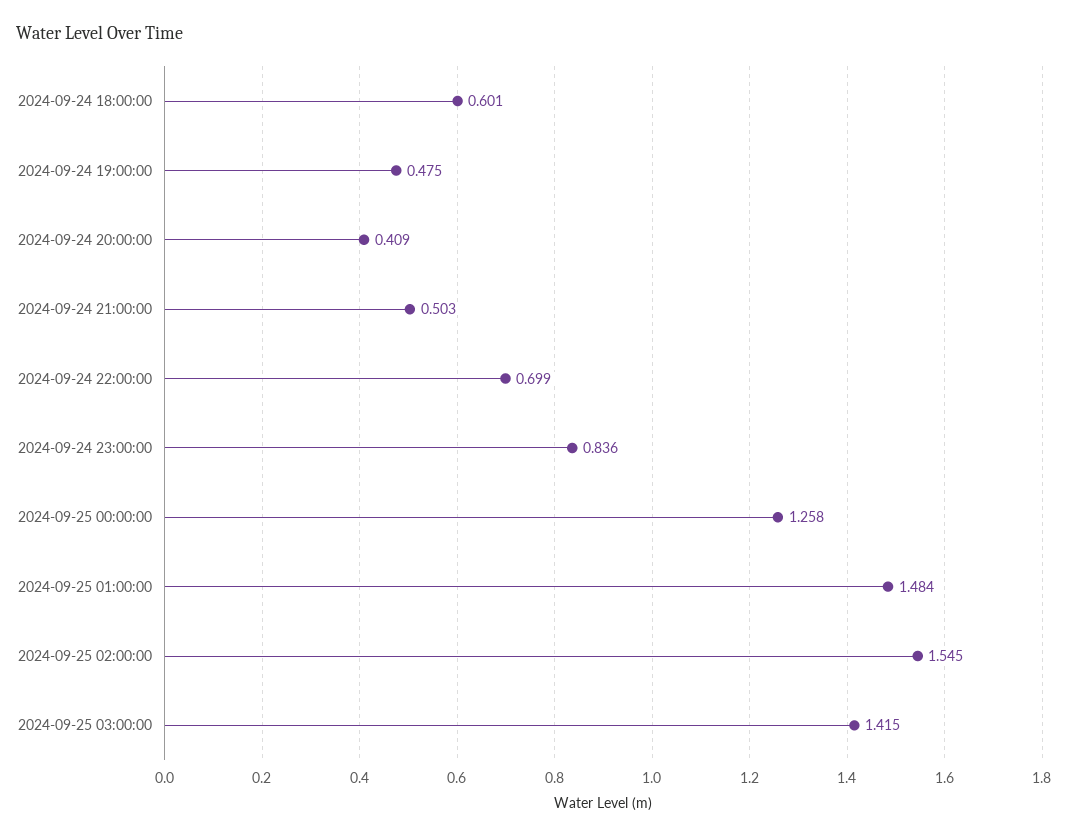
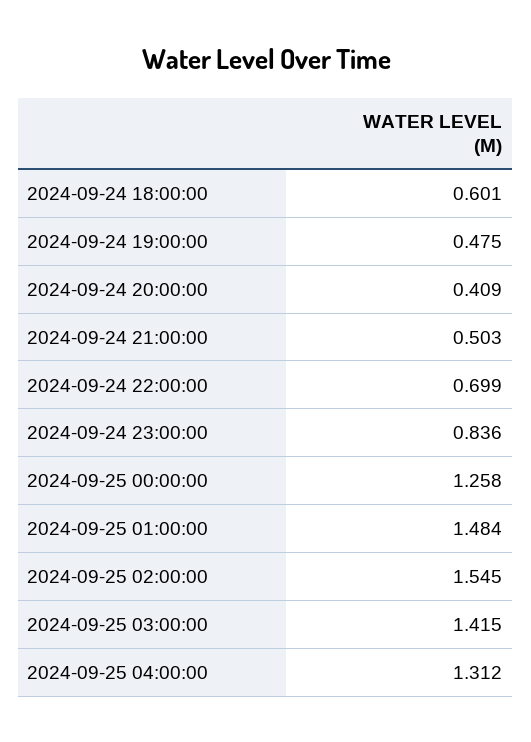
2024-09-25 04:00:00: none -> 1.312

